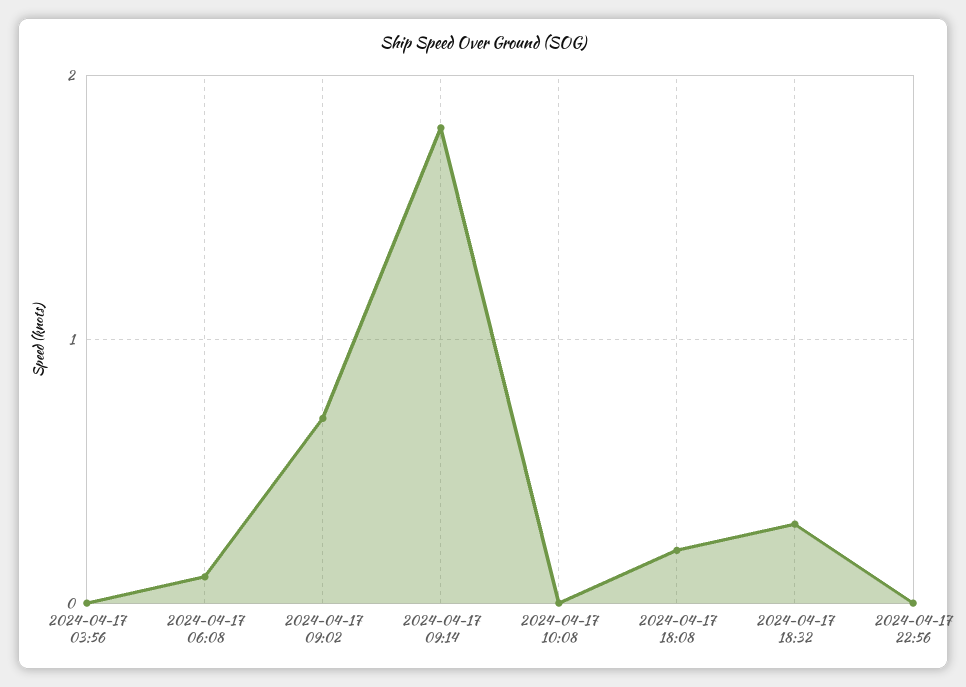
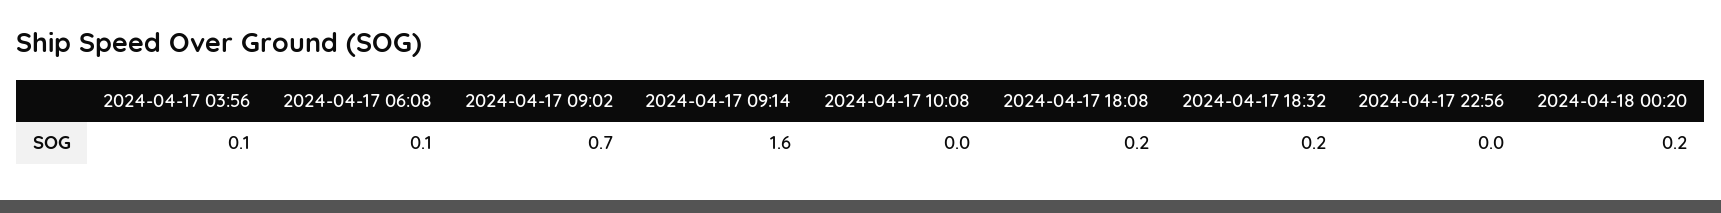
2024-04-17 03:56: 0 -> 0.1
2024-04-17 09:14: 1.8 -> 1.6
2024-04-17 18:32: 0.3 -> 0.2
2024-04-18 00:20: none -> 0.2

